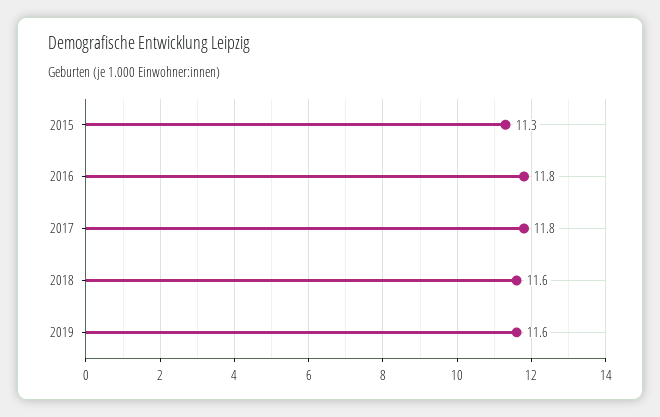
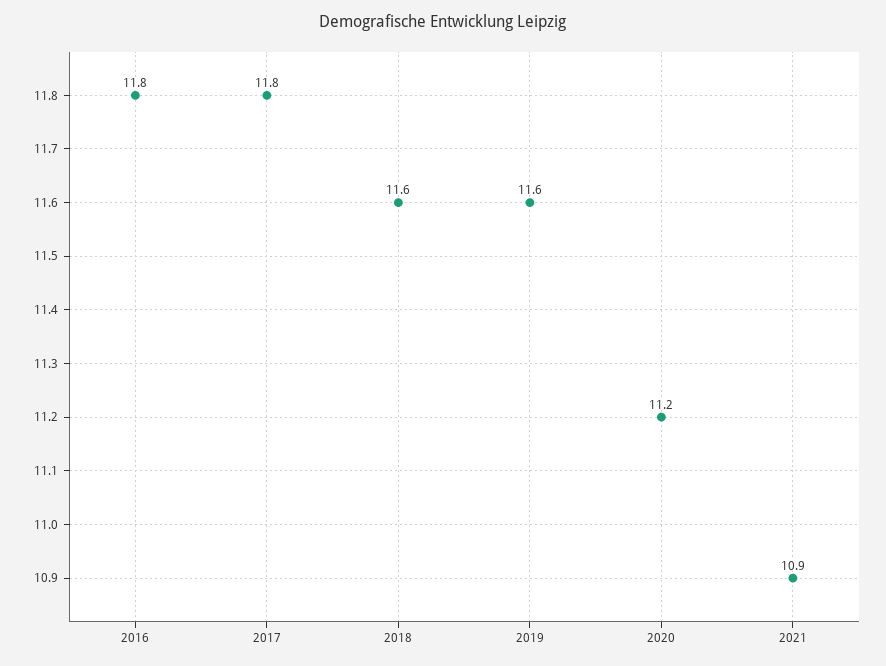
2015: 11.3 -> none
2020: none -> 11.2
2021: none -> 10.9

